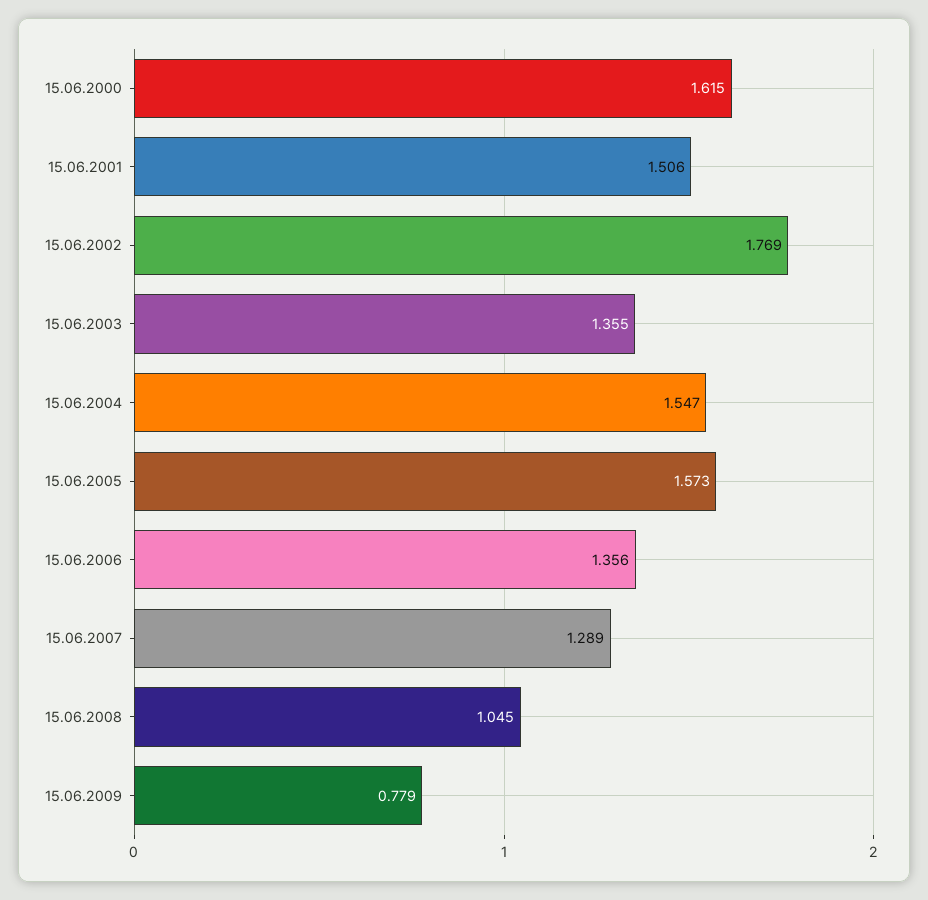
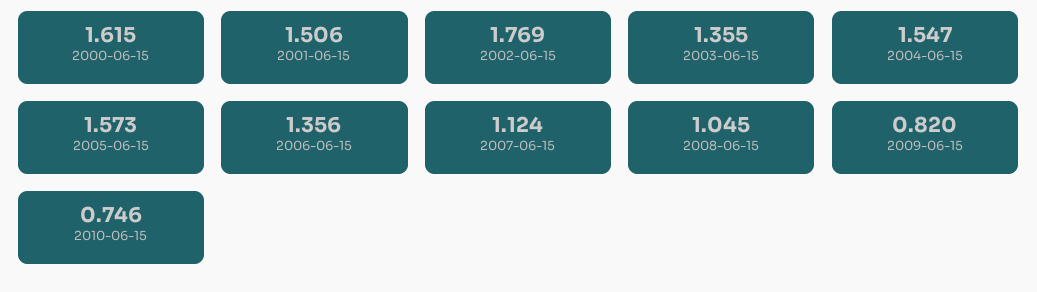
15.06.2007: 1.289 -> 1.124
15.06.2009: 0.779 -> 0.82
2010-06-15: none -> 0.746

